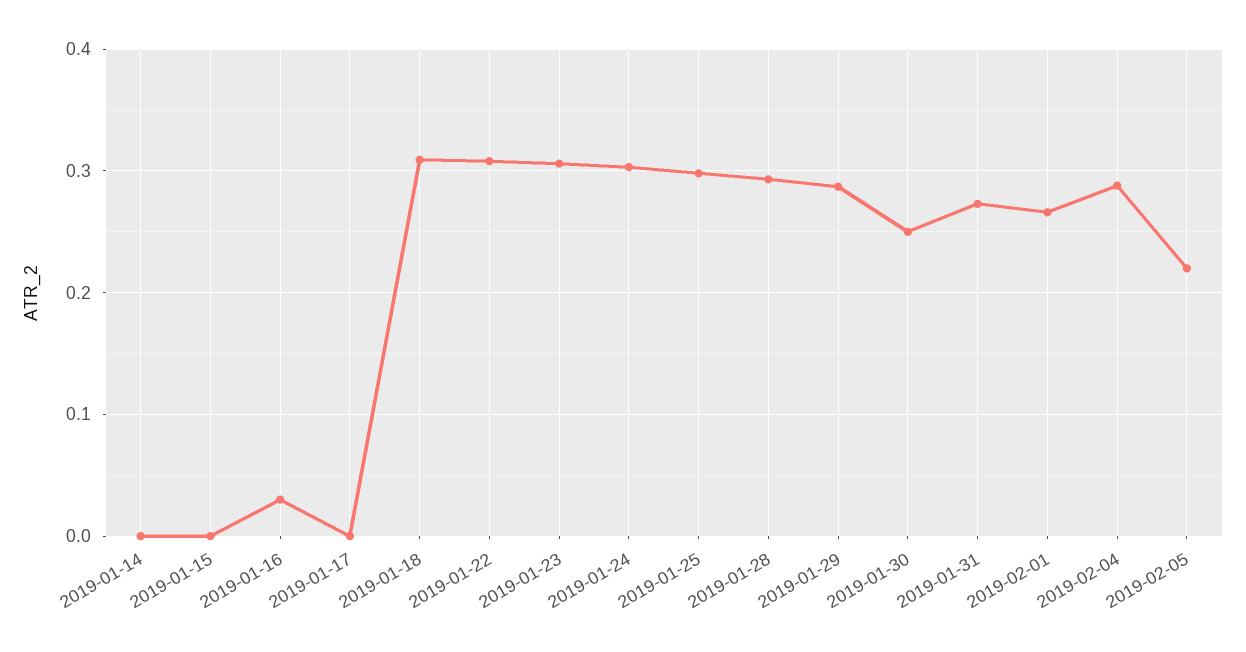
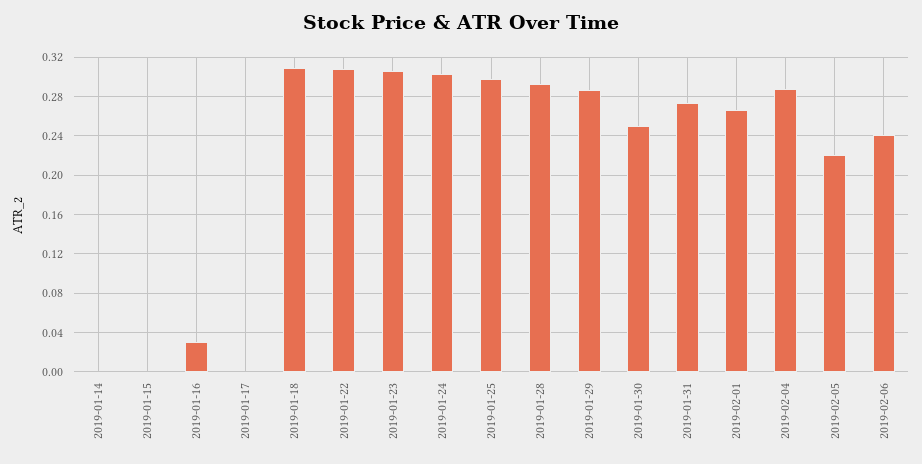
2019-02-06: none -> 0.24

